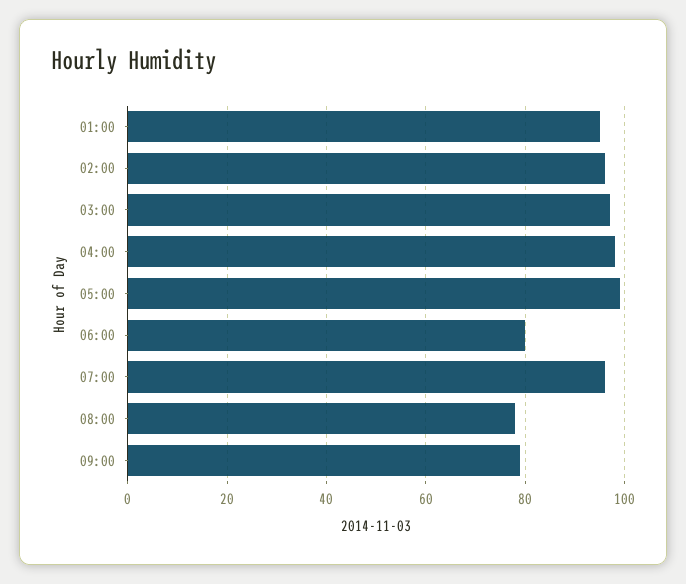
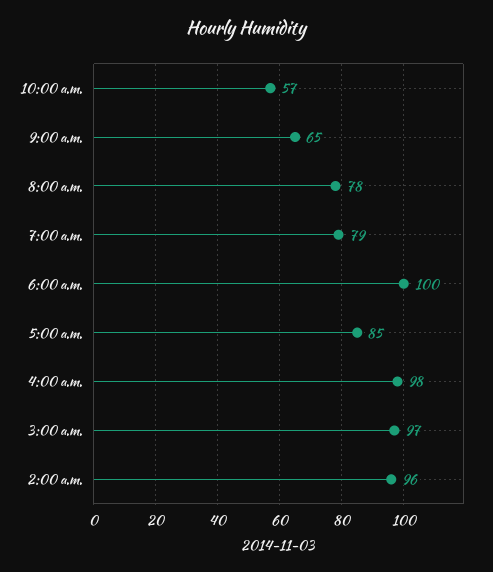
01:00: 95 -> none
05:00: 100 -> 85
06:00: 80 -> 100
07:00: 95 -> 79
09:00: 80 -> 65
10:00 a.m.: none -> 57

